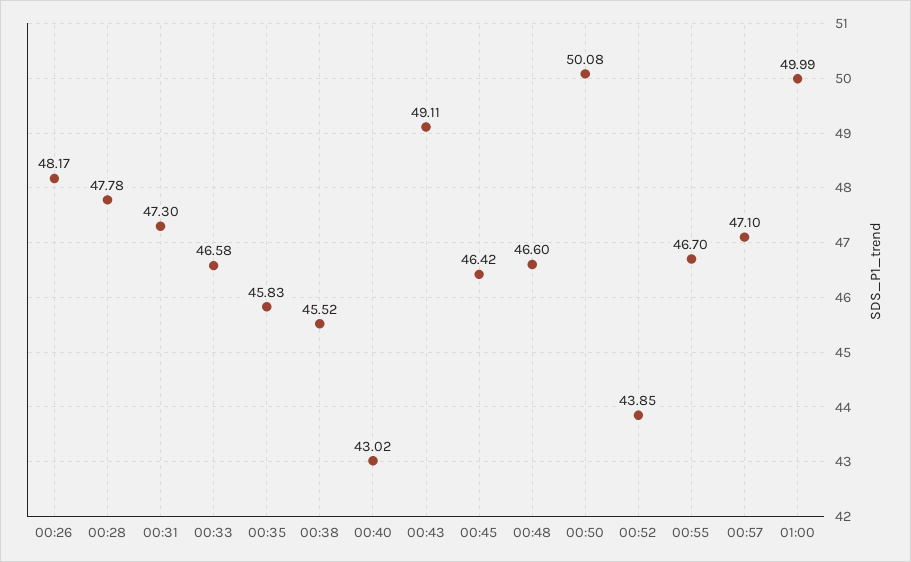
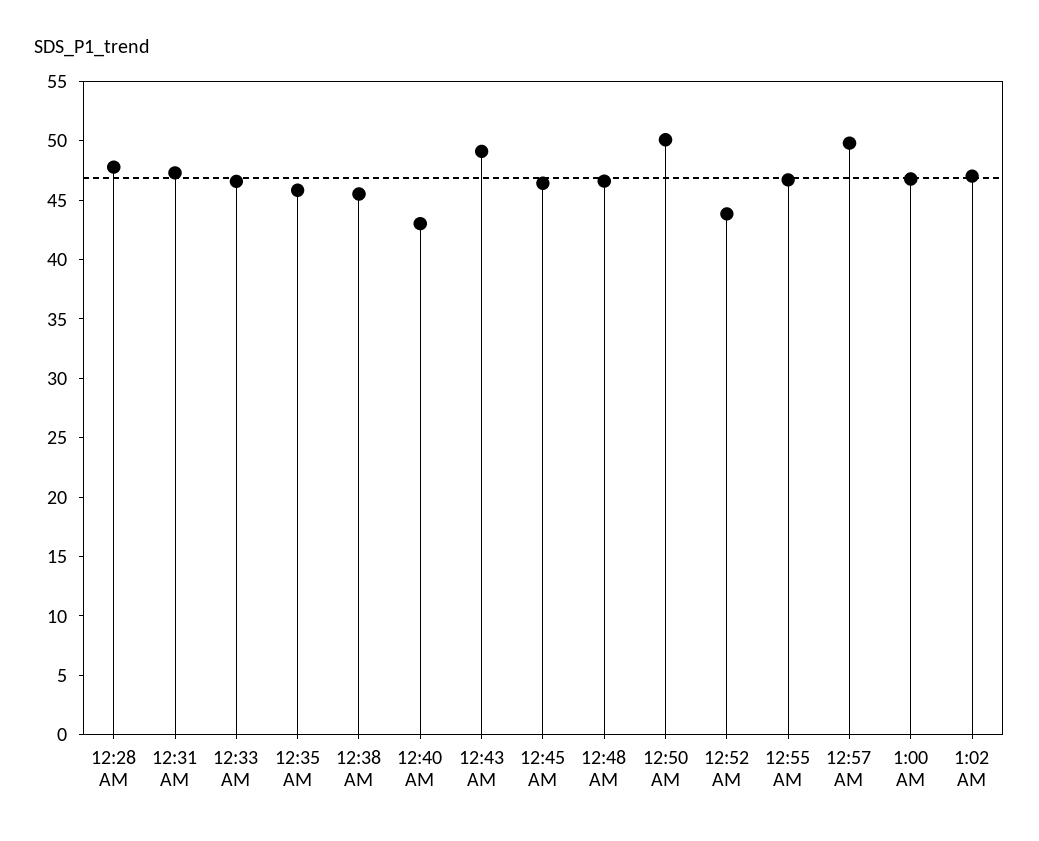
00:26: 48.17 -> none
00:57: 47.1 -> 50
01:00: 49.99 -> 47
1:02 AM: none -> 47

